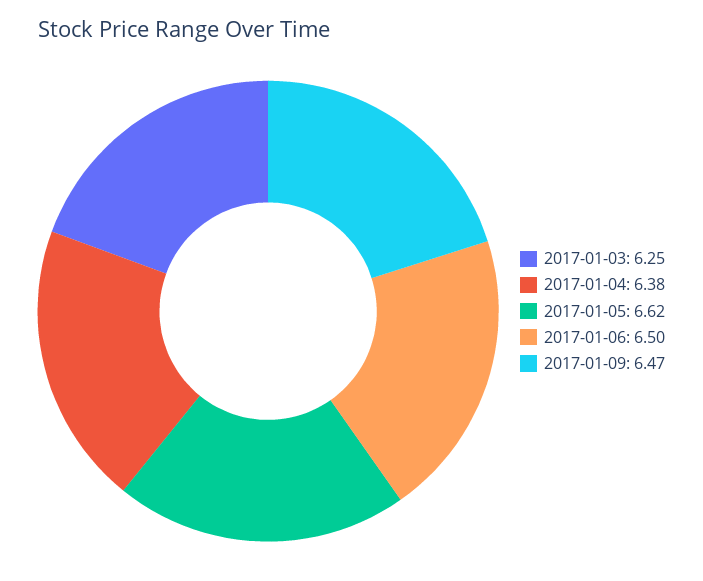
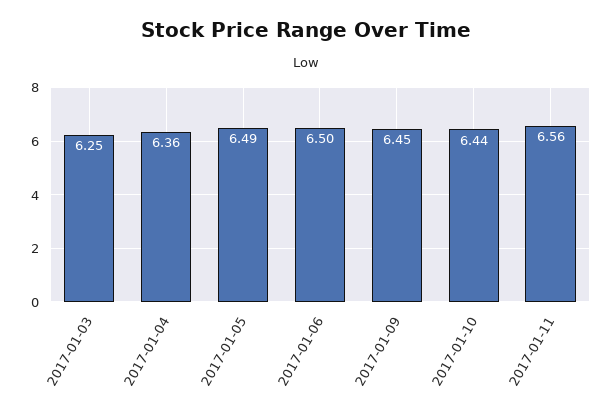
2017-01-04: 6.38 -> 6.36
2017-01-05: 6.62 -> 6.49
2017-01-09: 6.47 -> 6.45
2017-01-10: none -> 6.44
2017-01-11: none -> 6.56

